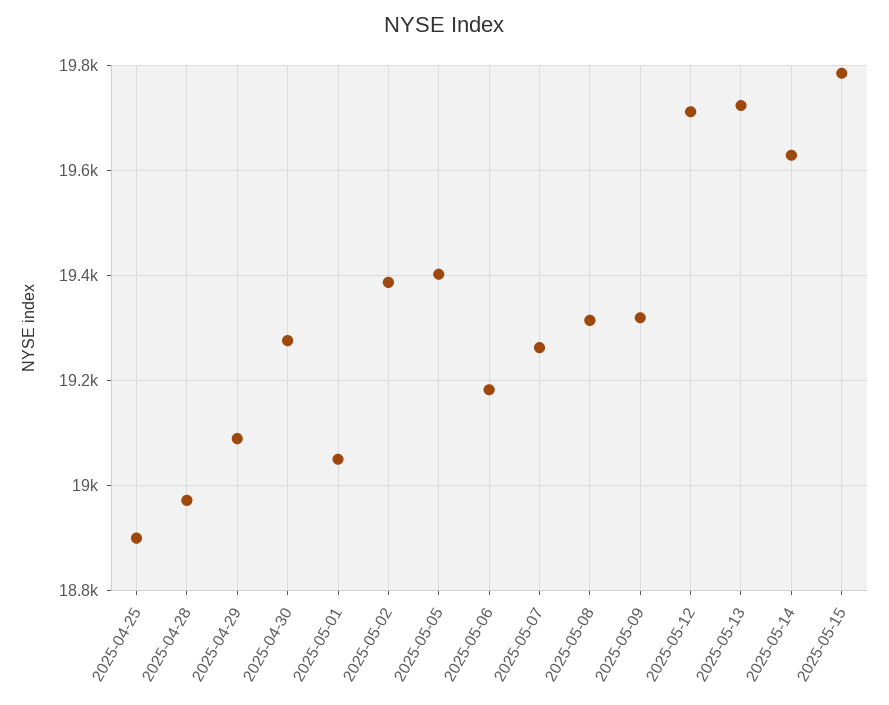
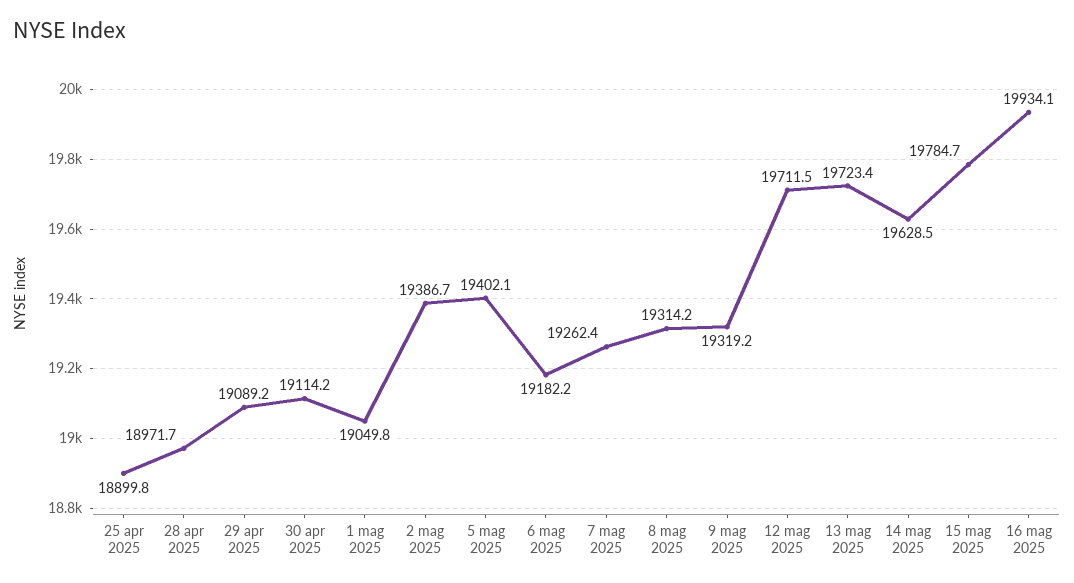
2025-04-30: 19280 -> 19114.2
16 mag 2025: none -> 19934.1

